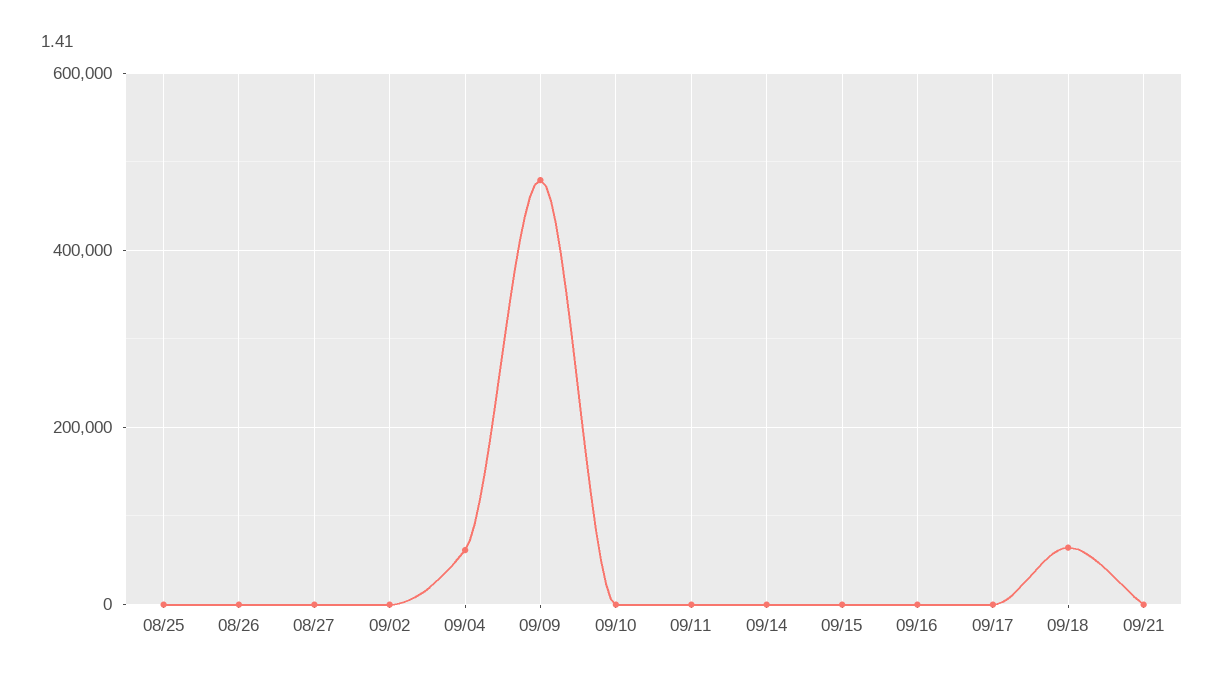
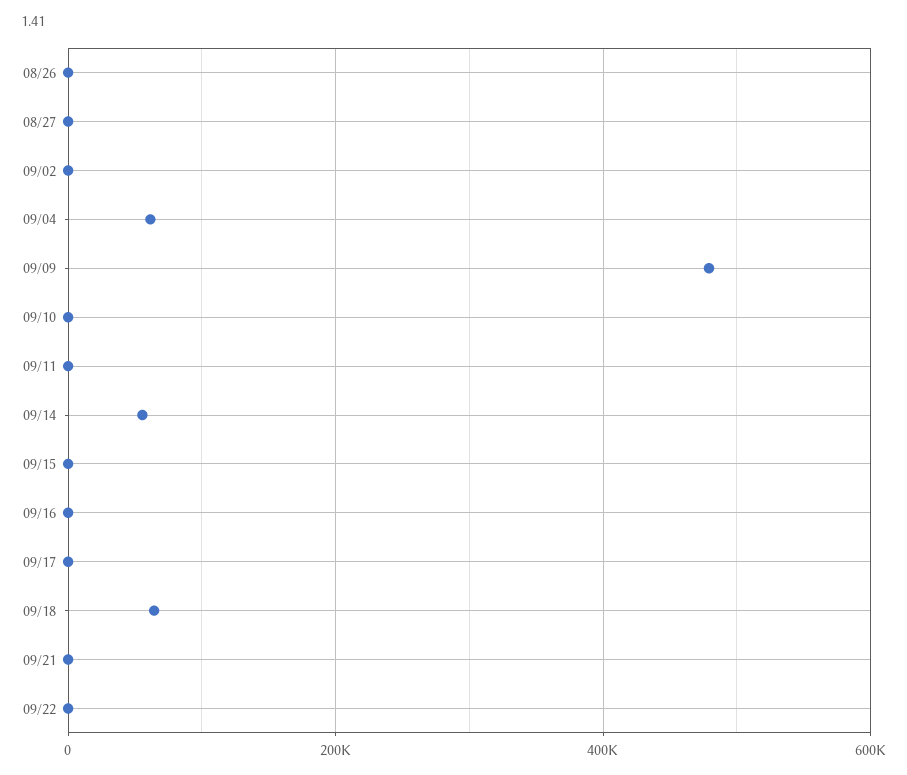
08/25: 0 -> none
09/14: 0 -> 60000
09/22: none -> 0

